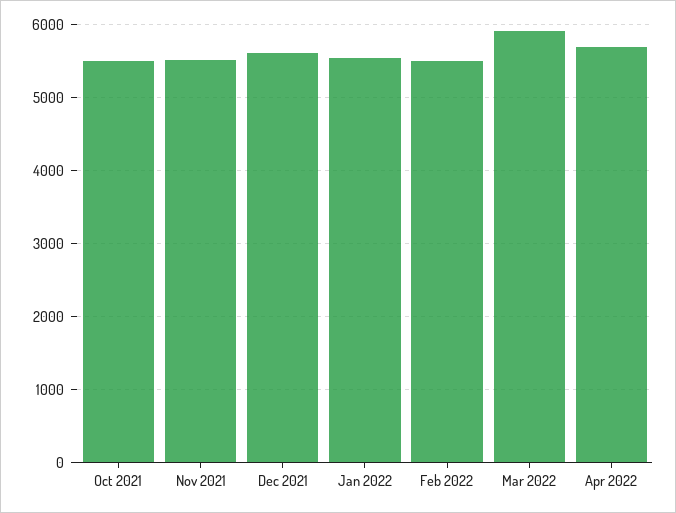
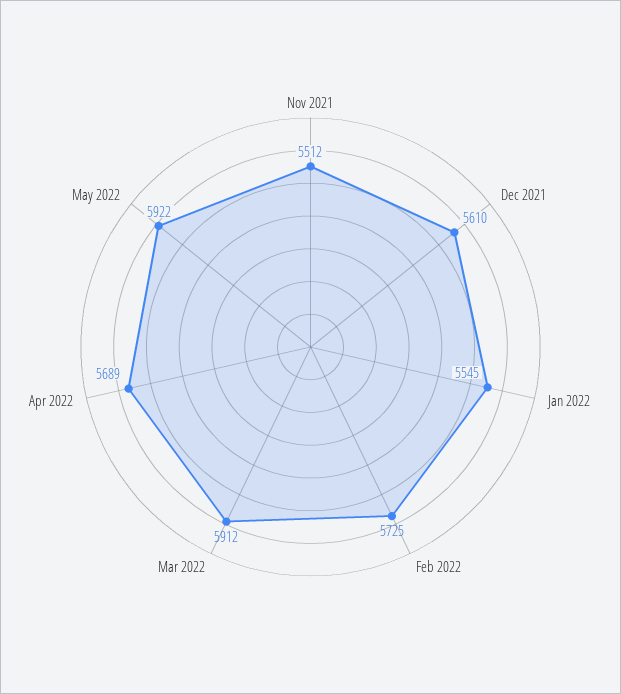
Oct 2021: 5500 -> none
Feb 2022: 5500 -> 5725
May 2022: none -> 5922

